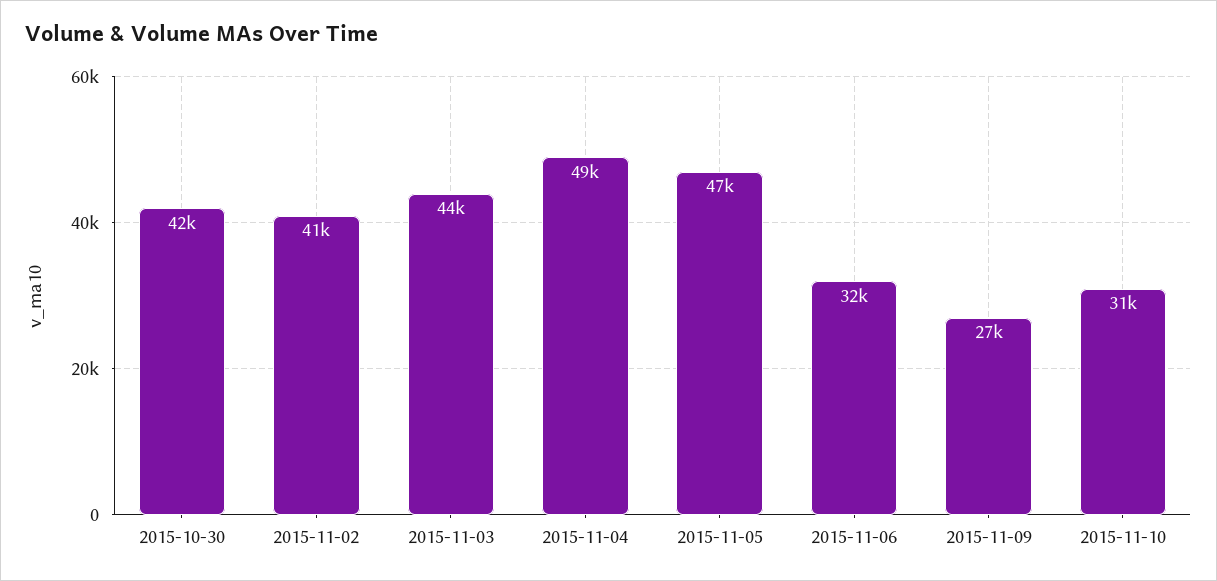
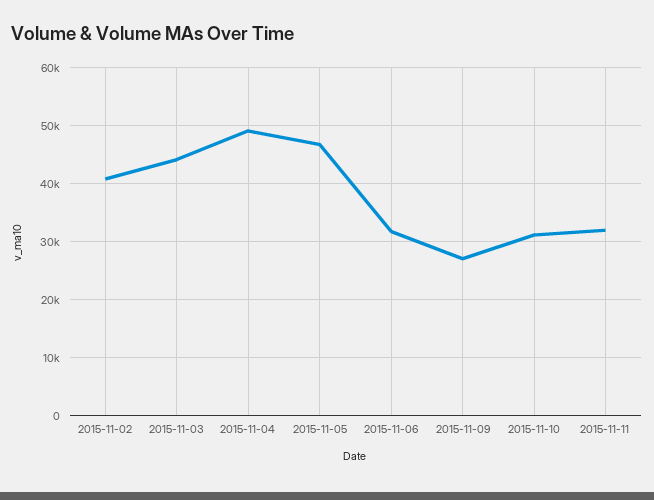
2015-10-30: 42000 -> none
2015-11-11: none -> 32000

